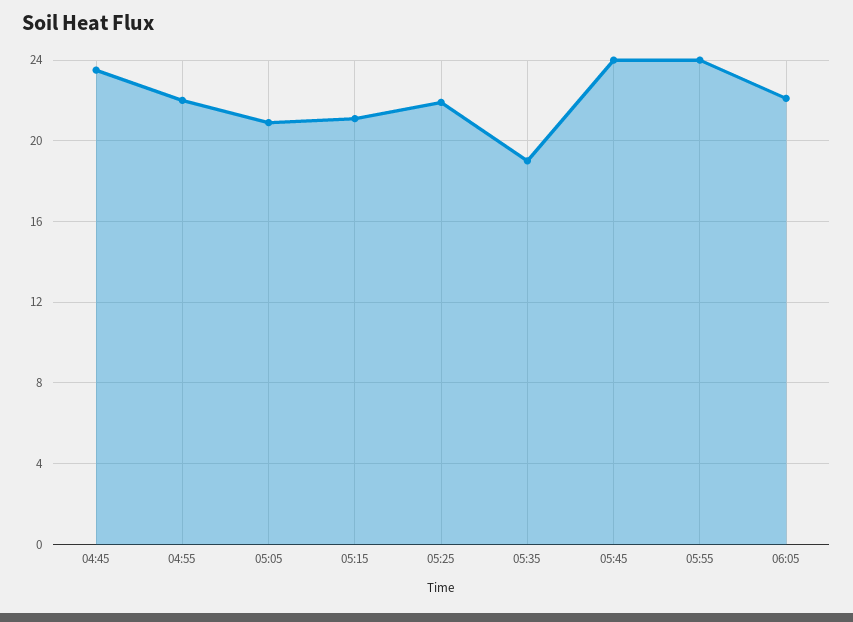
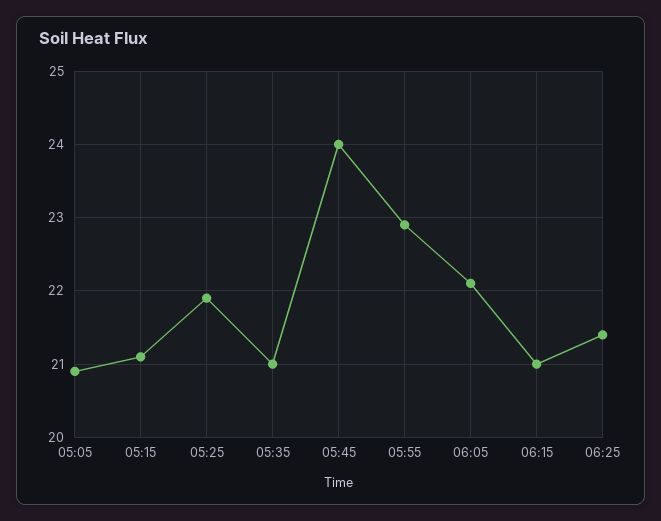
04:45: 23.5 -> none
04:55: 22 -> none
05:35: 19 -> 21
05:55: 24 -> 22.9
06:15: none -> 21
06:25: none -> 21.4

